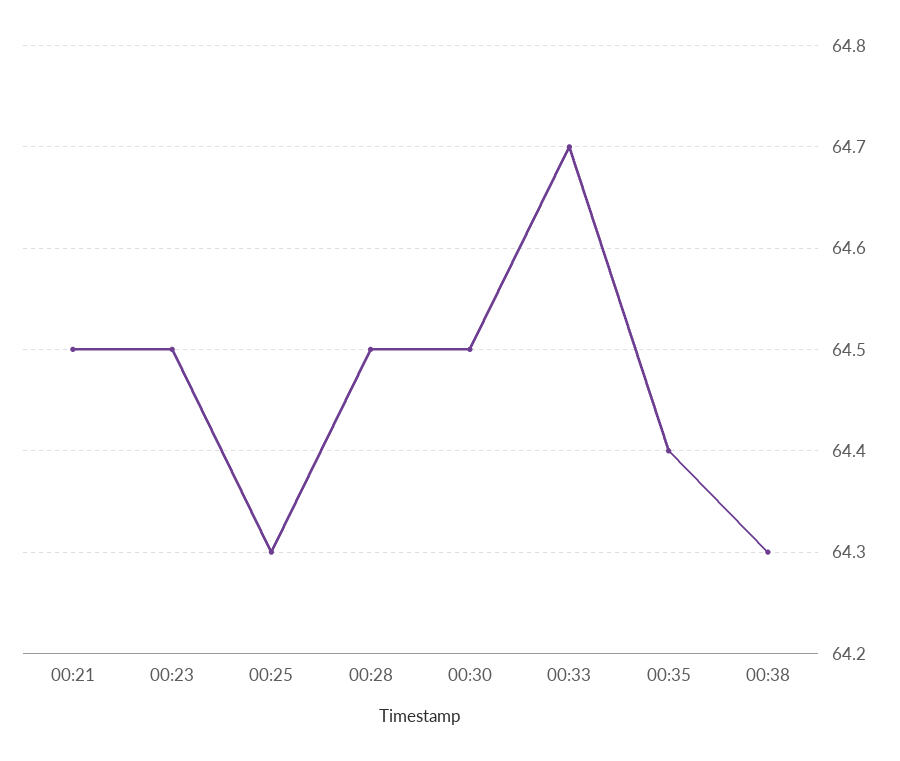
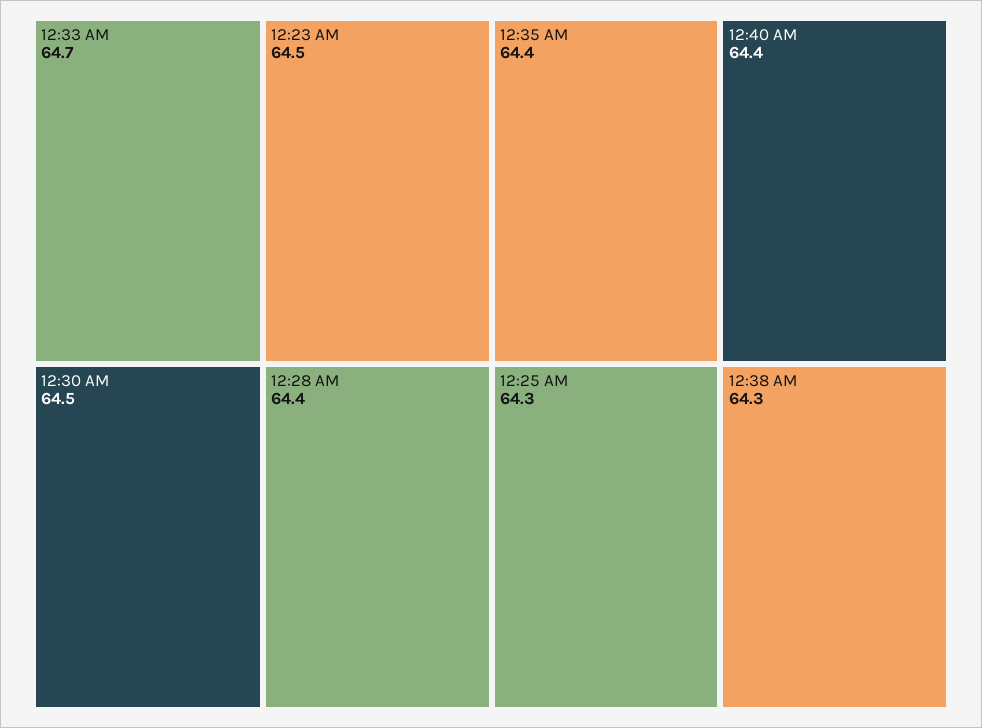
00:21: 64.5 -> none
00:28: 64.5 -> 64.4
12:40 AM: none -> 64.4

